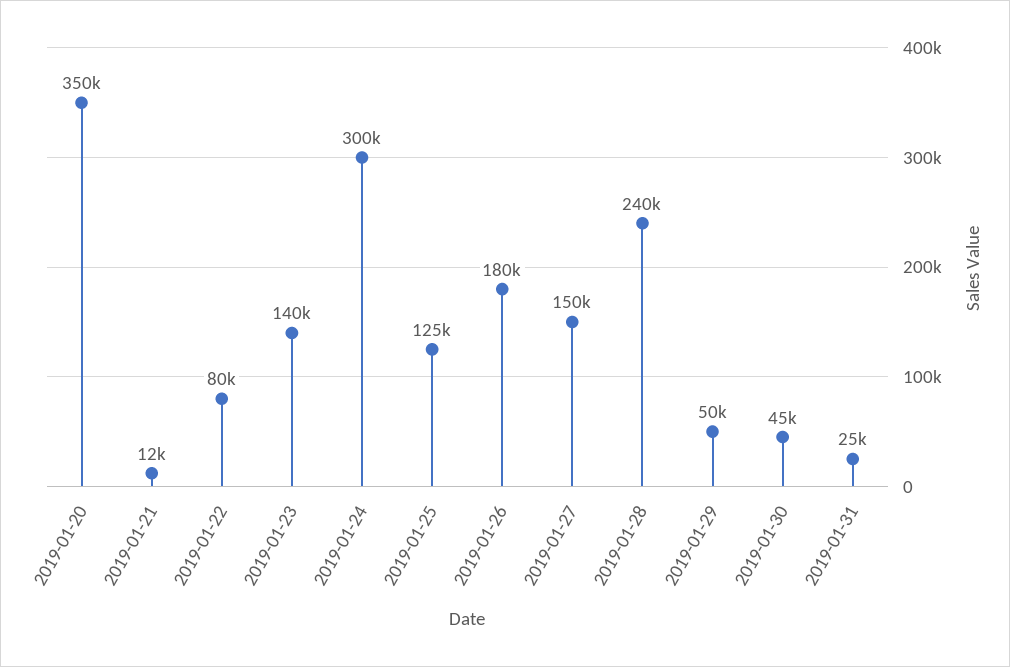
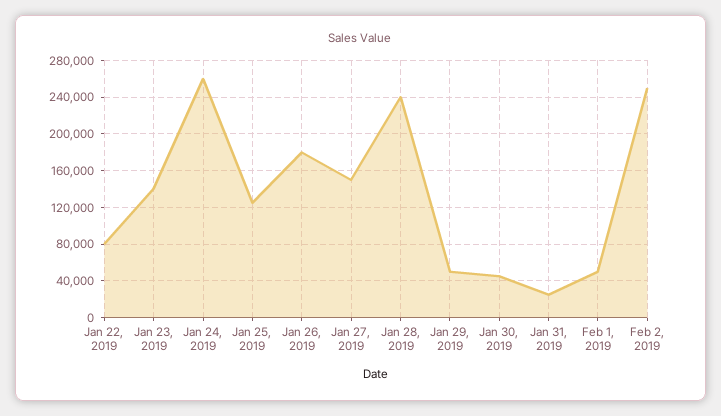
2019-01-20: 350000 -> none
2019-01-21: 12000 -> none
2019-01-24: 300000 -> 260000
Feb 1, 2019: none -> 50000
Feb 2, 2019: none -> 250000

